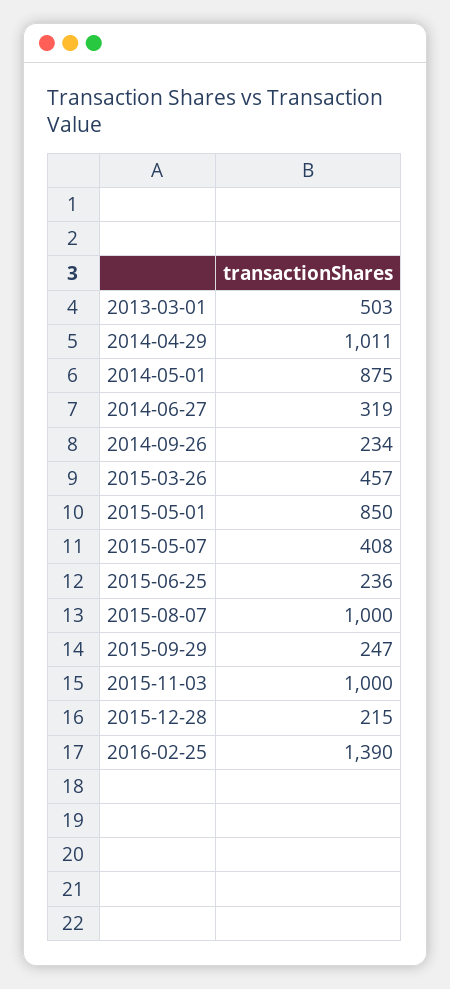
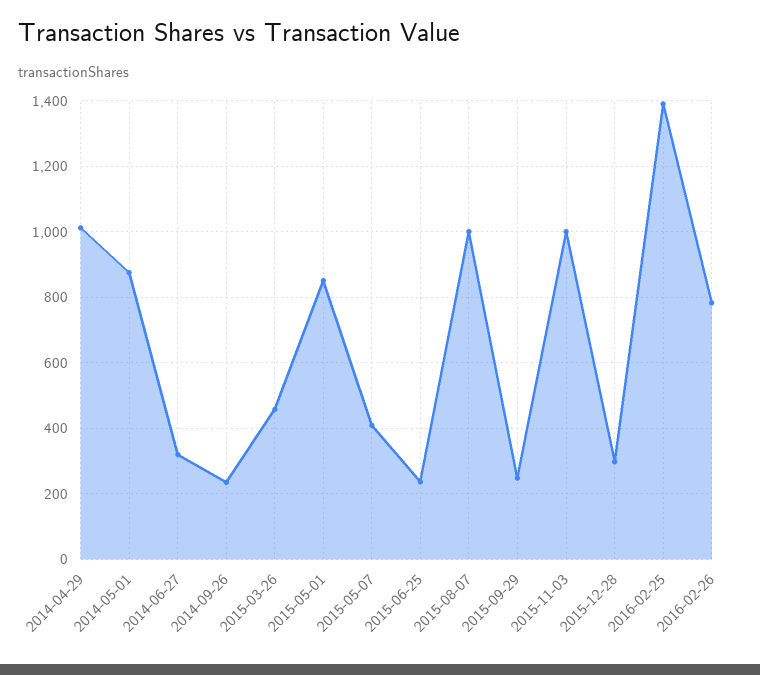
2013-03-01: 503 -> none
2015-12-28: 215 -> 300
2016-02-26: none -> 780

